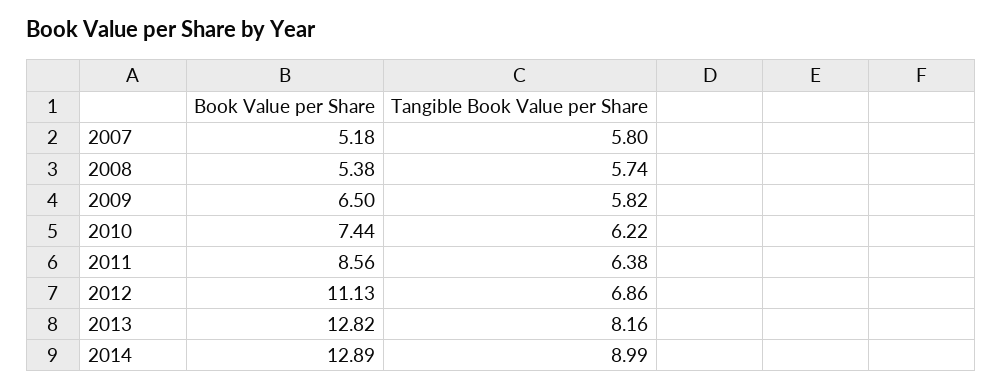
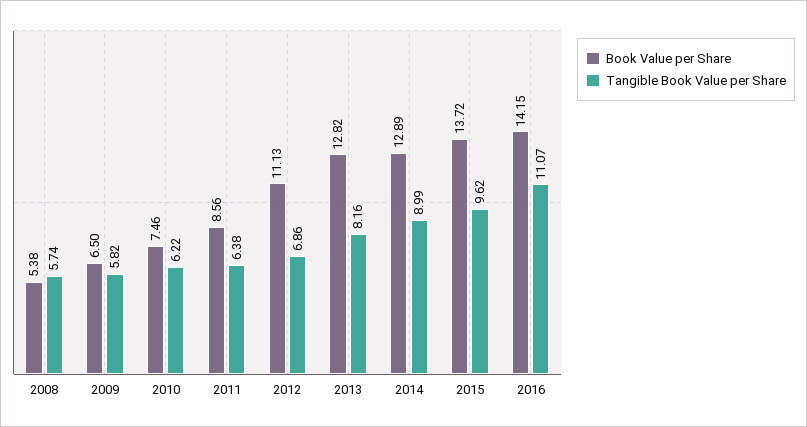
Book Value per Share, 2007: 5.18 -> none
Tangible Book Value per Share, 2007: 5.8 -> none
Book Value per Share, 2010: 7.44 -> 7.46
Book Value per Share, 2015: none -> 13.72
Tangible Book Value per Share, 2015: none -> 9.62
Book Value per Share, 2016: none -> 14.15
Tangible Book Value per Share, 2016: none -> 11.07

